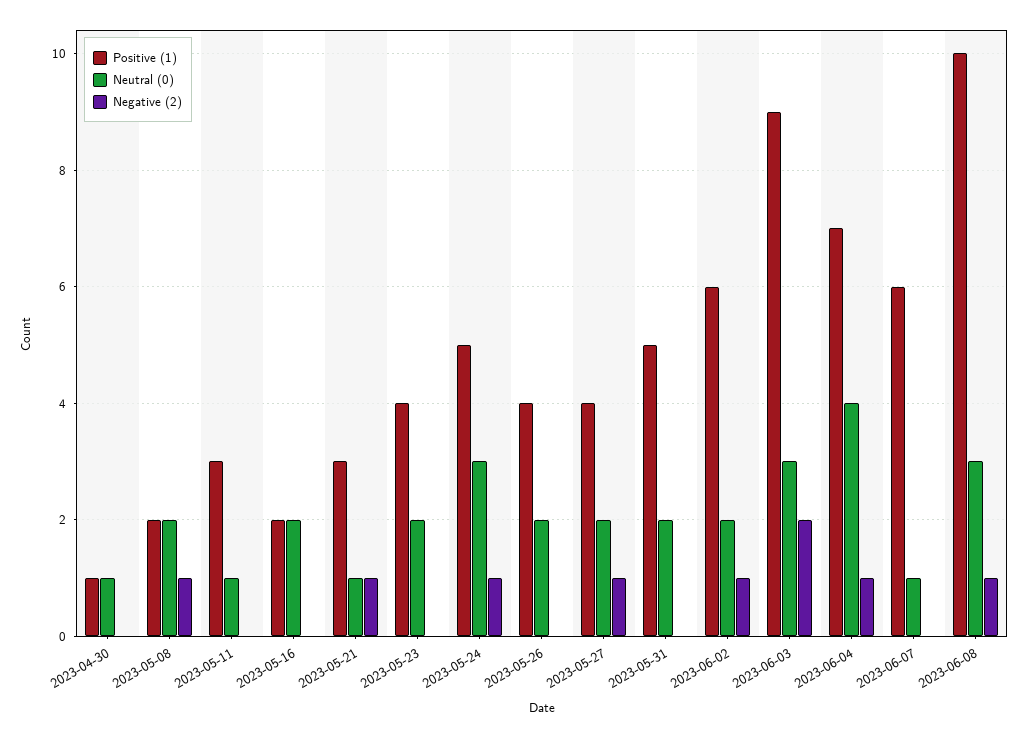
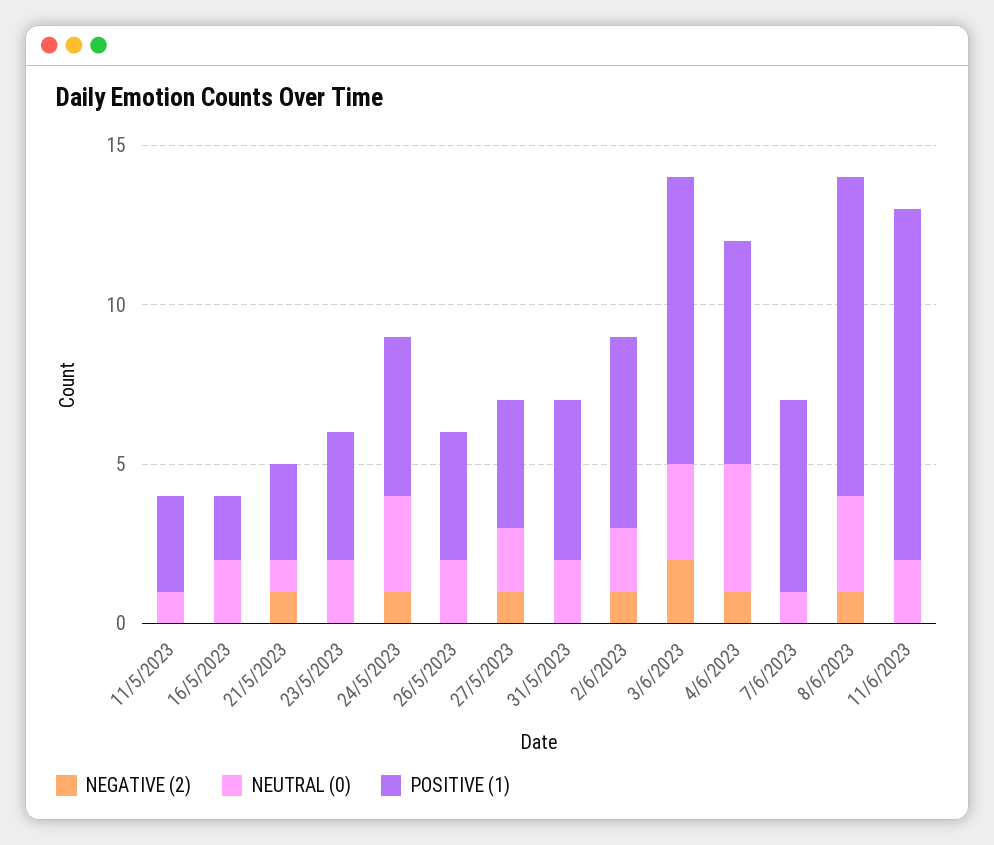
Positive (1), 2023-04-30: 1 -> none
Neutral (0), 2023-04-30: 1 -> none
Negative (2), 2023-04-30: 0 -> none
Positive (1), 2023-05-08: 2 -> none
Neutral (0), 2023-05-08: 2 -> none
Negative (2), 2023-05-08: 1 -> none
Negative (2), 11/6/2023: none -> 0
Neutral (0), 11/6/2023: none -> 2
Positive (1), 11/6/2023: none -> 11

